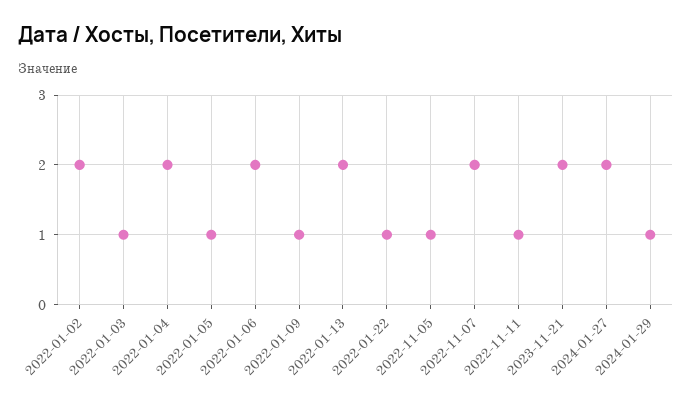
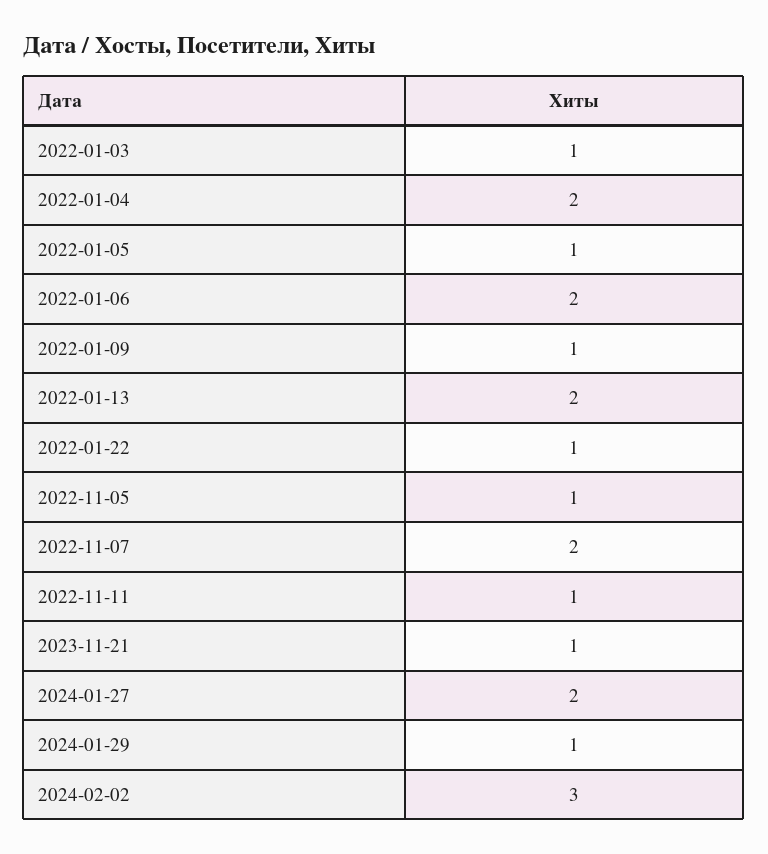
2022-01-02: 2 -> none
2023-11-21: 2 -> 1
2024-02-02: none -> 3

